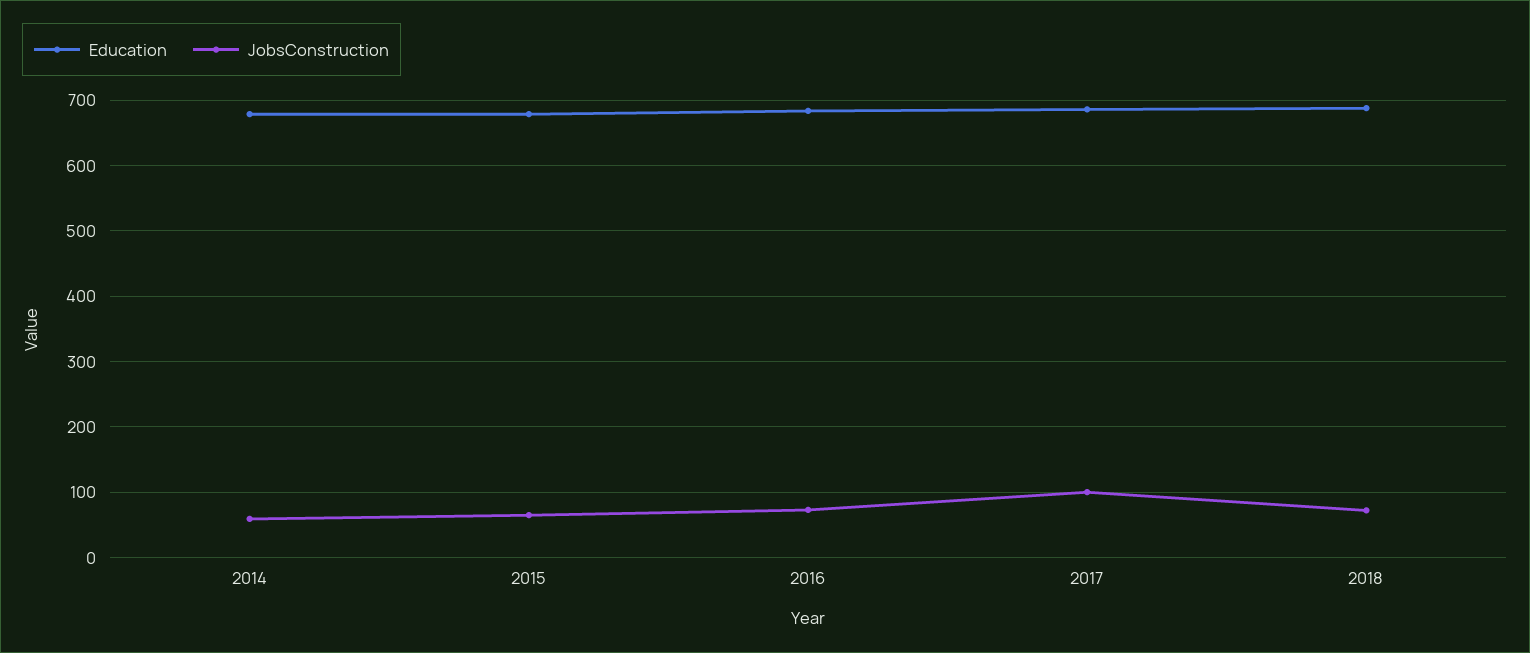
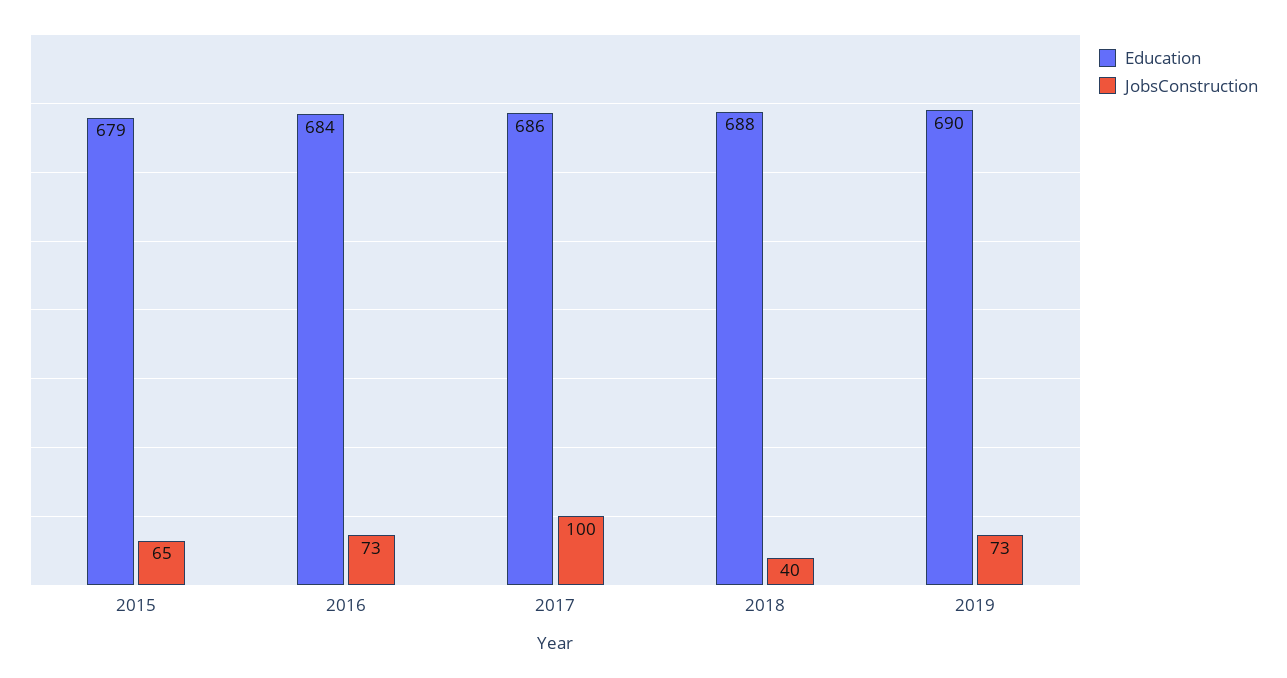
Education, 2014: 680 -> none
JobsConstruction, 2014: 60 -> none
JobsConstruction, 2018: 70 -> 40
Education, 2019: none -> 690
JobsConstruction, 2019: none -> 73

